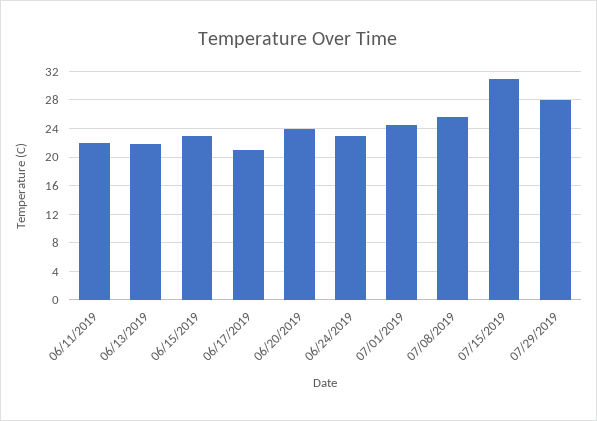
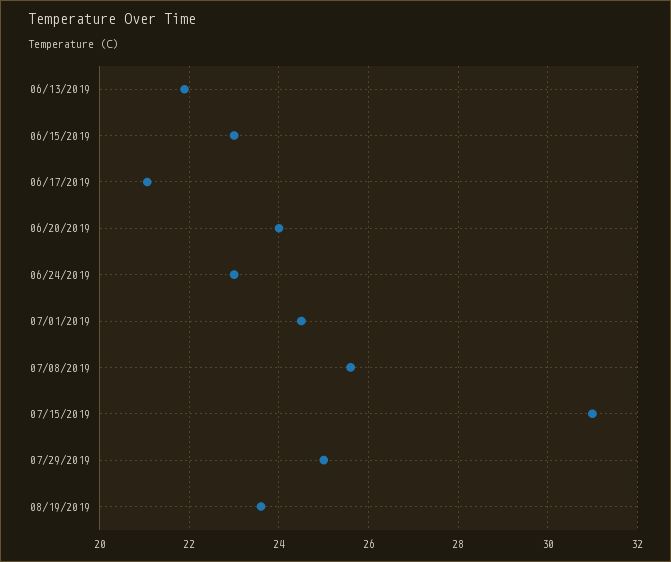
06/11/2019: 22 -> none
07/29/2019: 28 -> 25
08/19/2019: none -> 23.6

